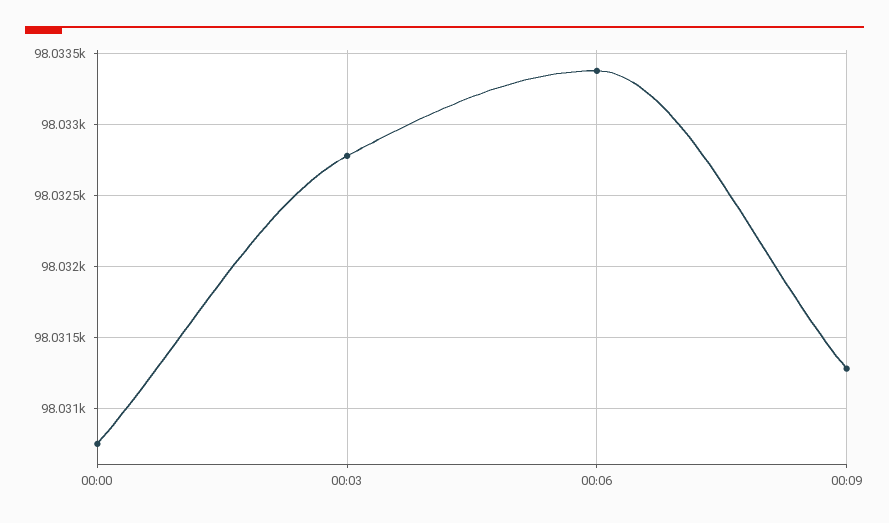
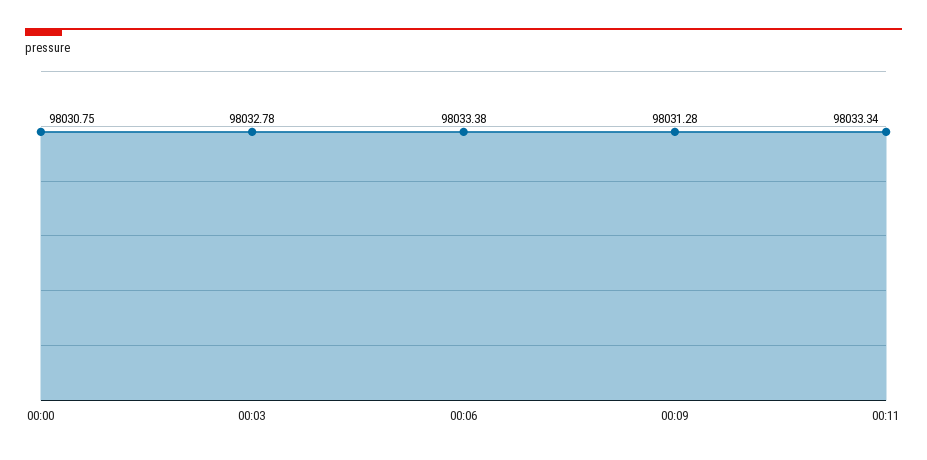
00:11: none -> 98033.34

